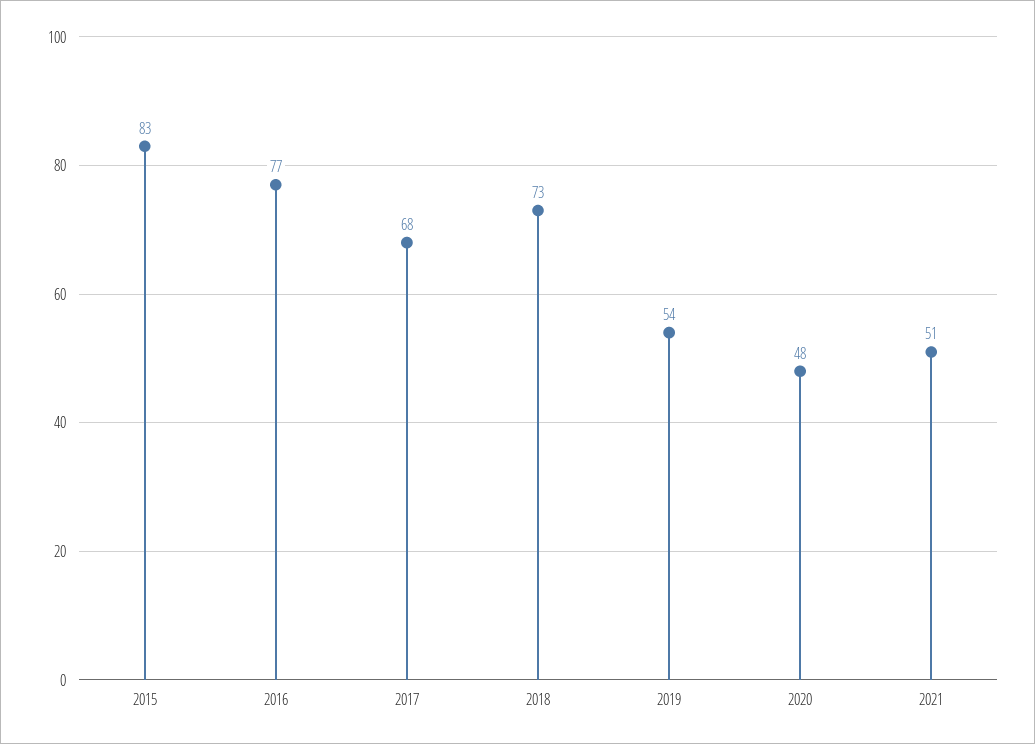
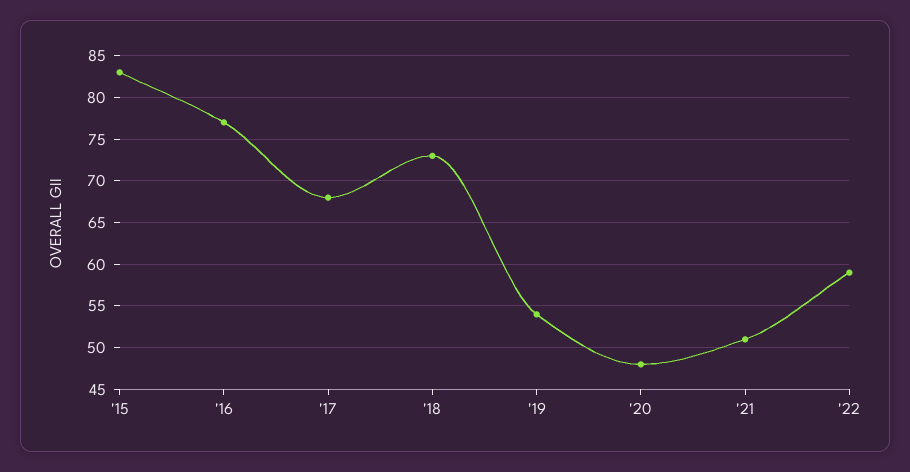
'22: none -> 59

